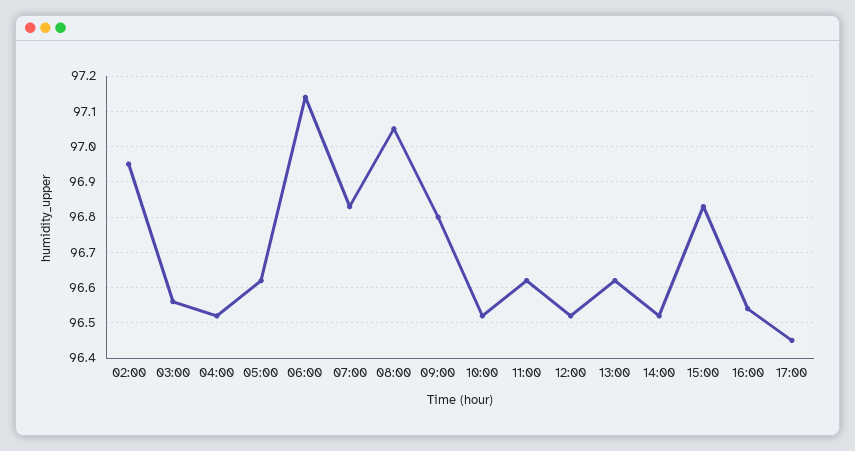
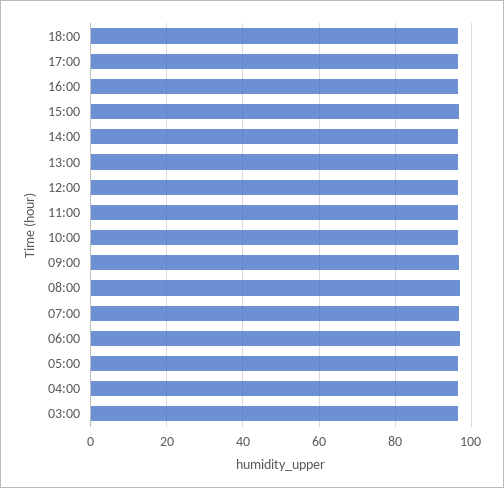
02:00: 96.95 -> none
18:00: none -> 96

